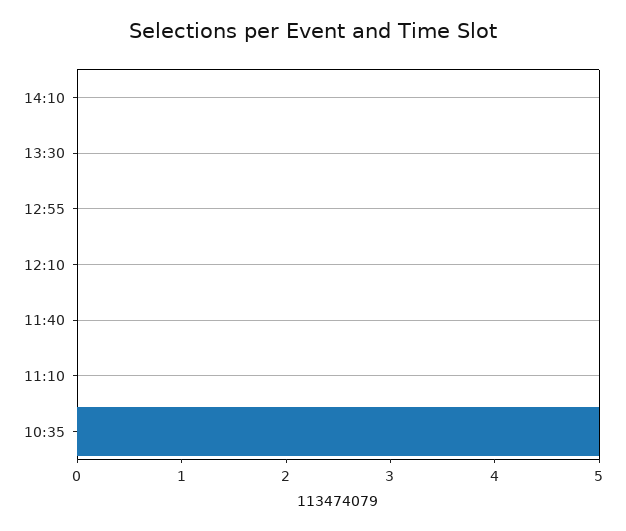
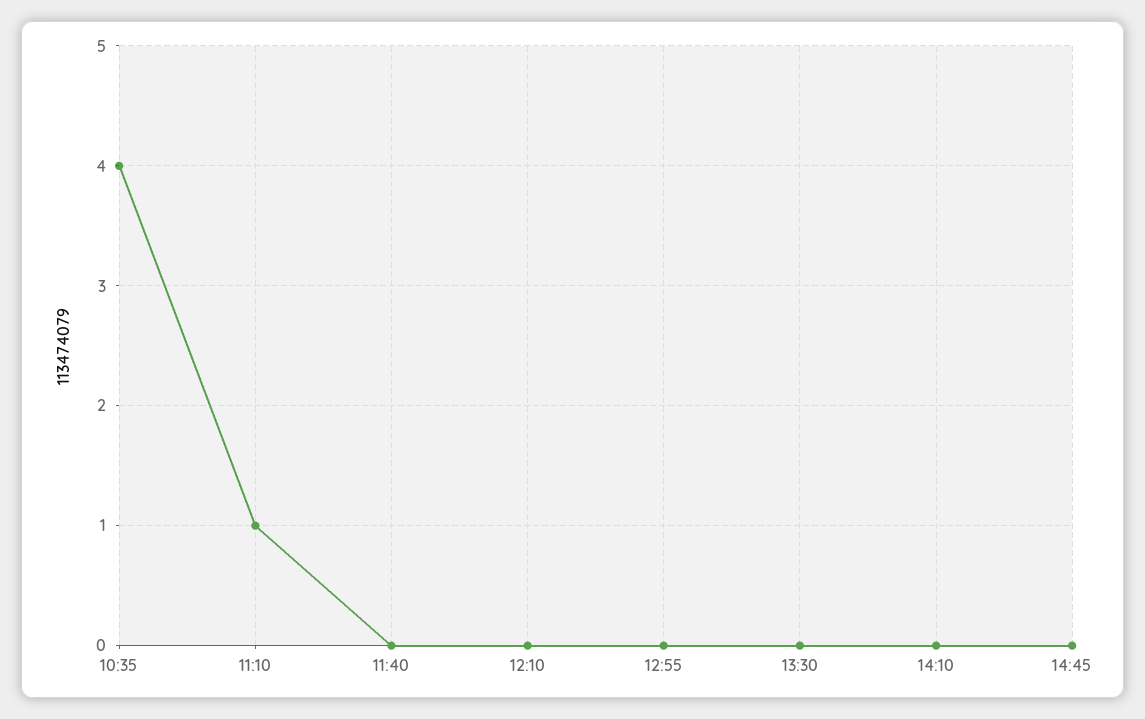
11:10: 0 -> 1
10:35: 5 -> 4
14:45: none -> 0

